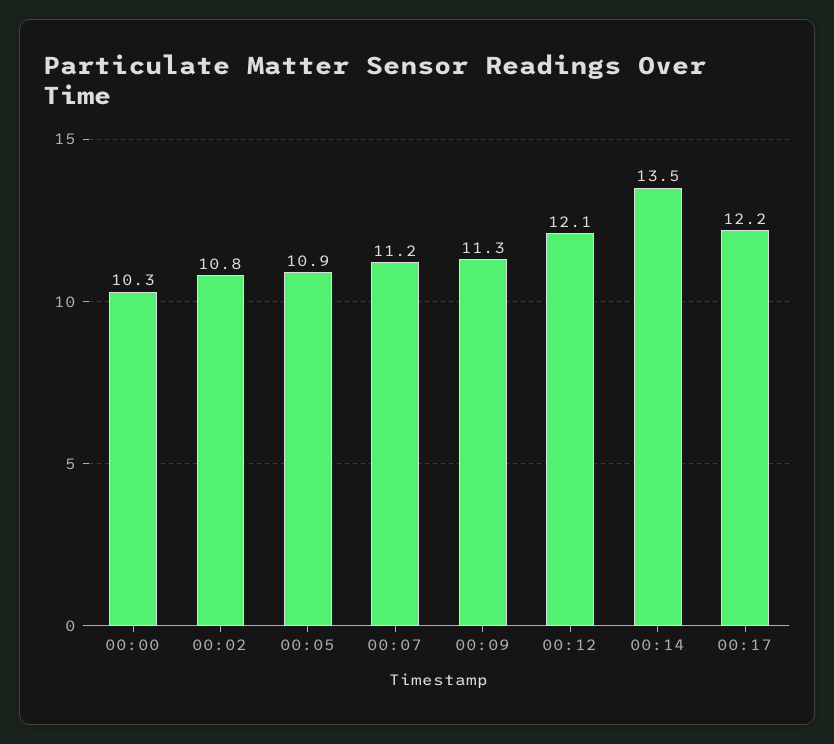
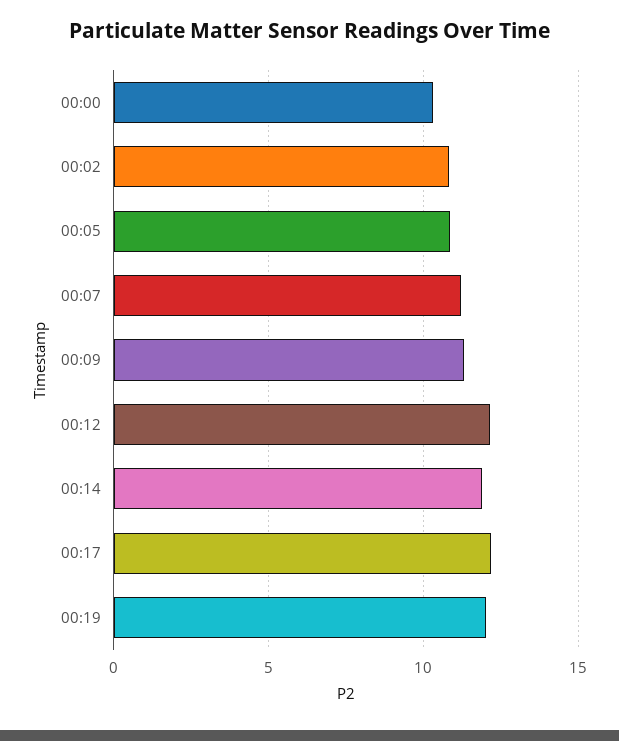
00:14: 13.5 -> 12
00:19: none -> 12

